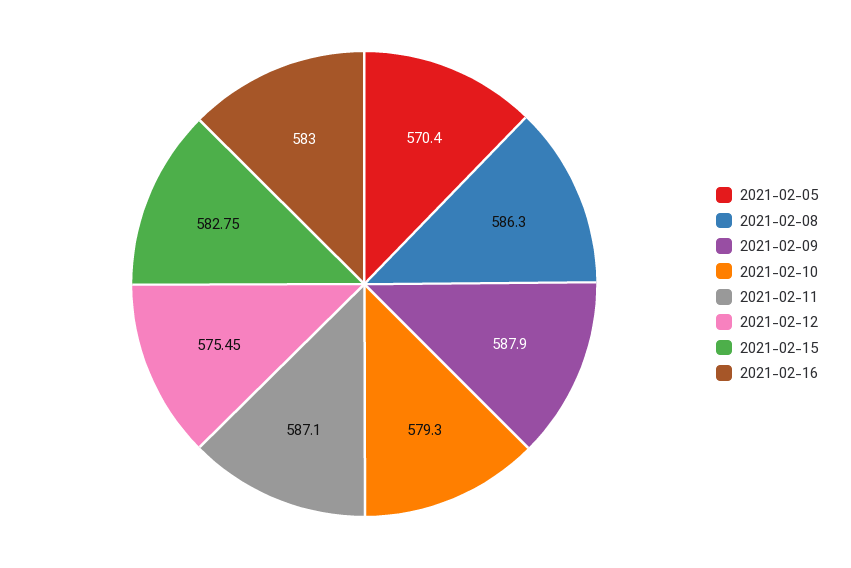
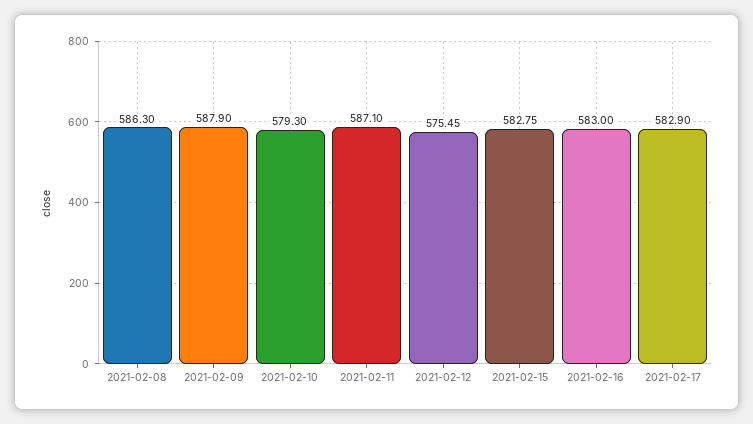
2021-02-05: 570.4 -> none
2021-02-17: none -> 582.9

